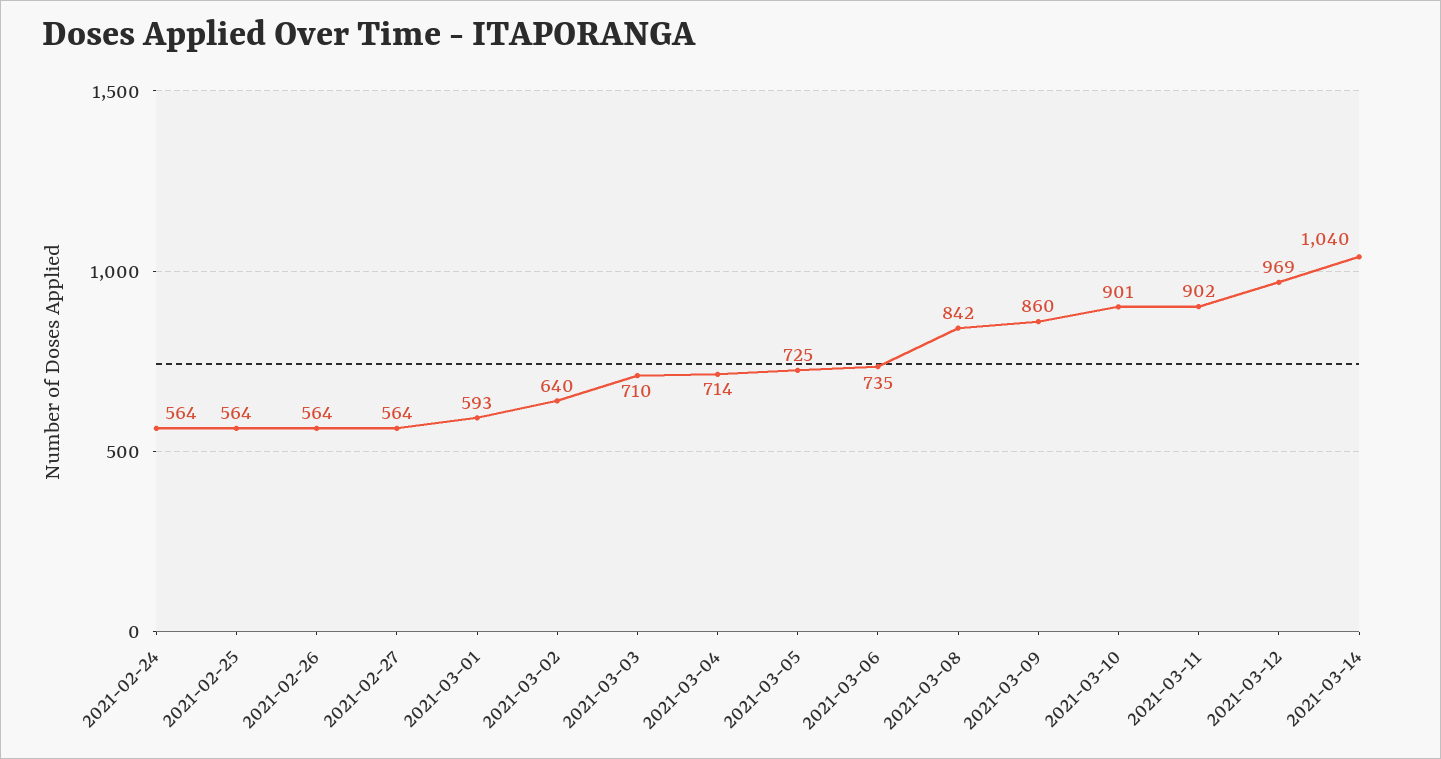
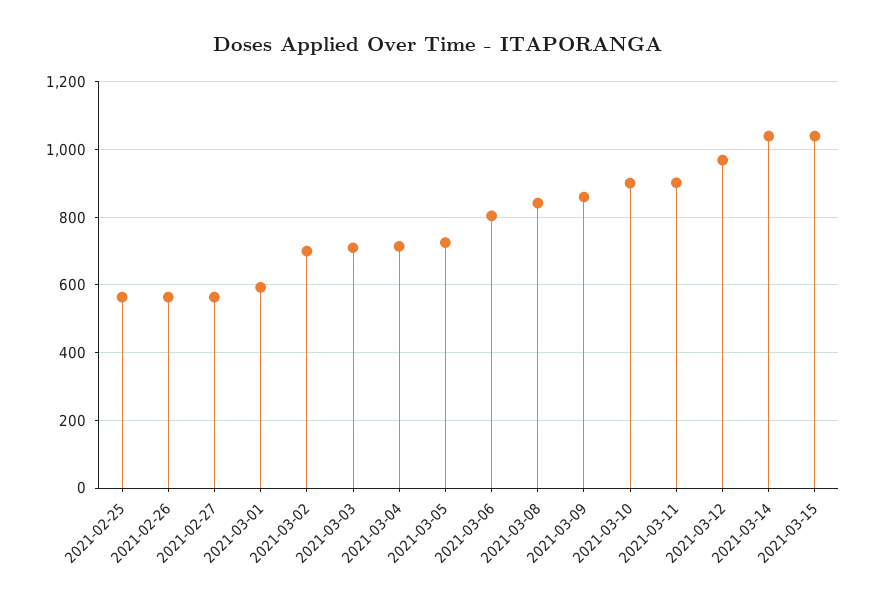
2021-02-24: 564 -> none
2021-03-02: 640 -> 700
2021-03-06: 735 -> 800
2021-03-15: none -> 1040

